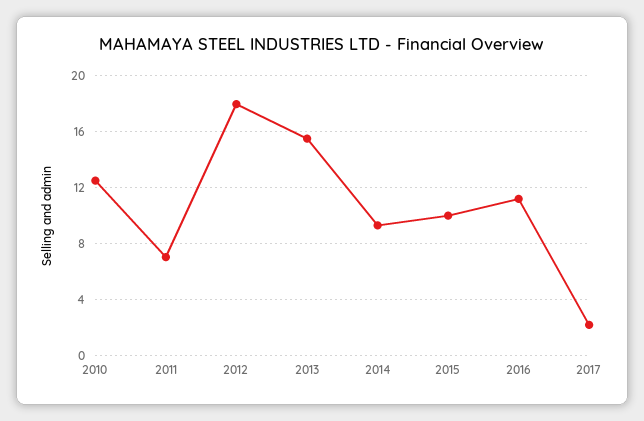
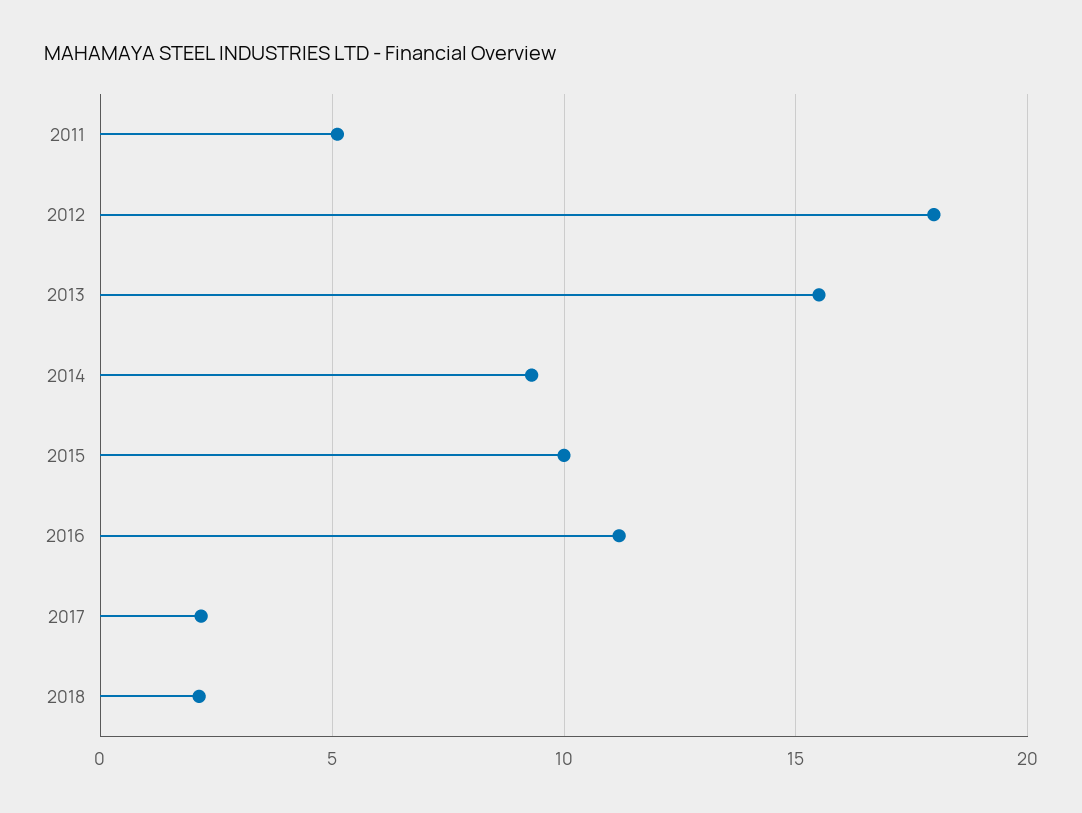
2010: 12.5 -> none
2011: 7 -> 5
2018: none -> 2

